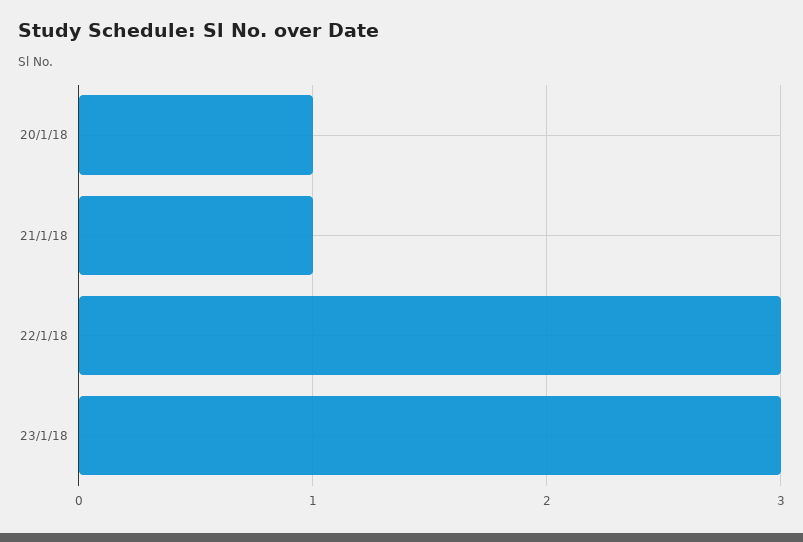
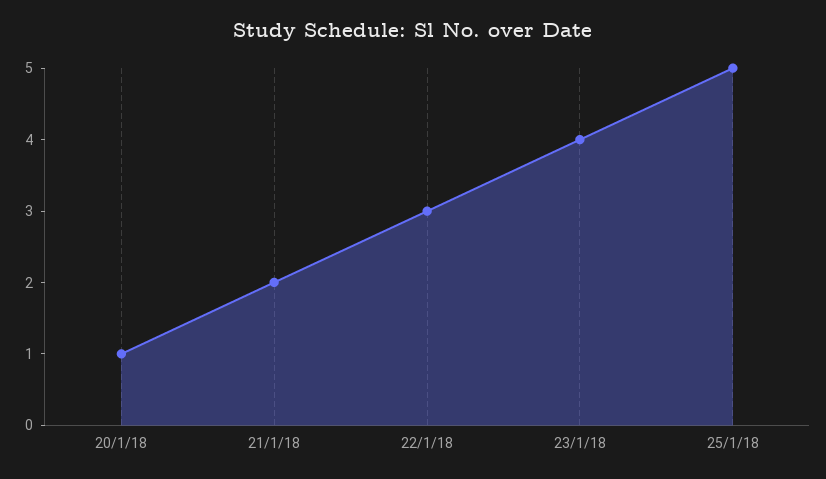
21/1/18: 1 -> 2
23/1/18: 3 -> 4
25/1/18: none -> 5

